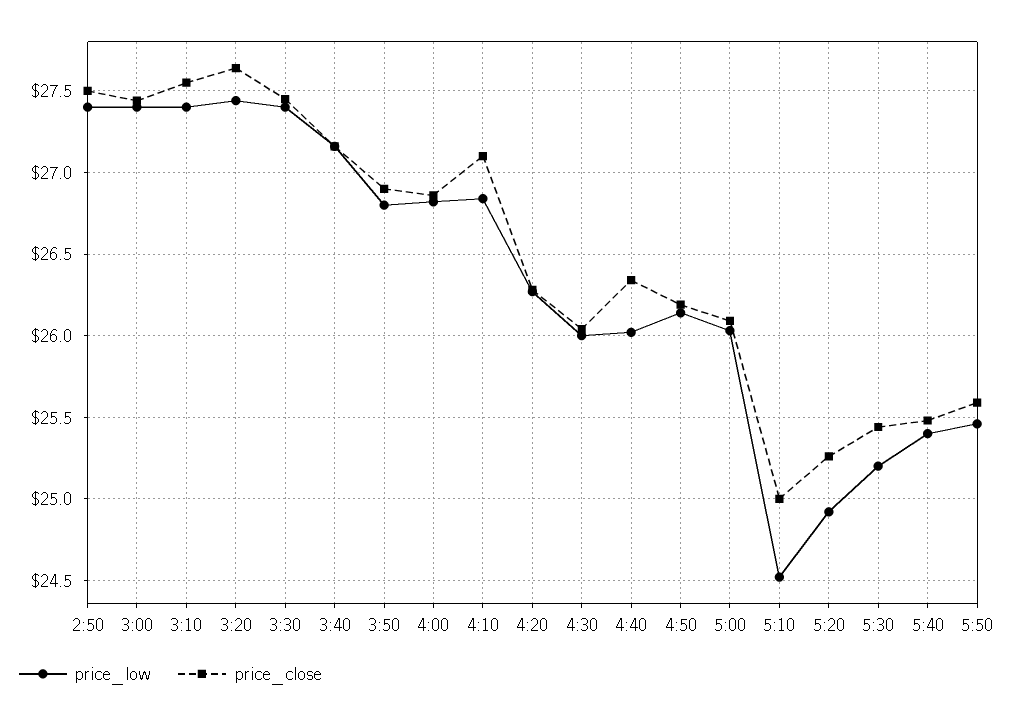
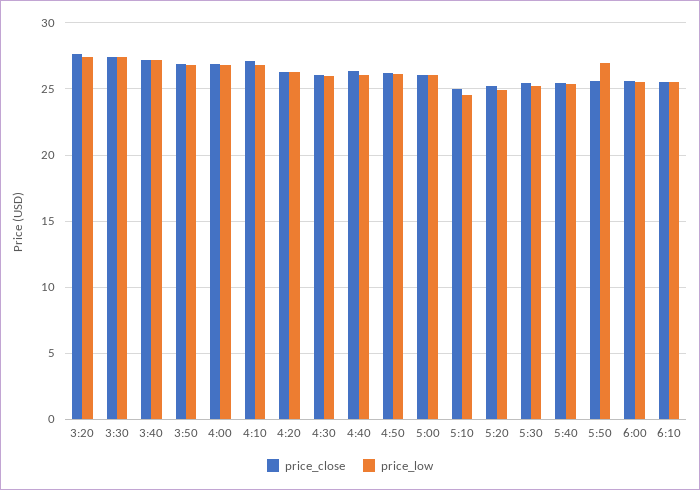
price_low, 2:50: 27.4 -> none
price_close, 2:50: 27.5 -> none
price_low, 3:00: 27.4 -> none
price_close, 3:00: 27.45 -> none
price_low, 3:10: 27.4 -> none
price_close, 3:10: 27.55 -> none
price_low, 5:50: 25.45 -> 27
price_close, 6:00: none -> 25.5
price_low, 6:00: none -> 25.5
price_close, 6:10: none -> 25.5
price_low, 6:10: none -> 25.5

